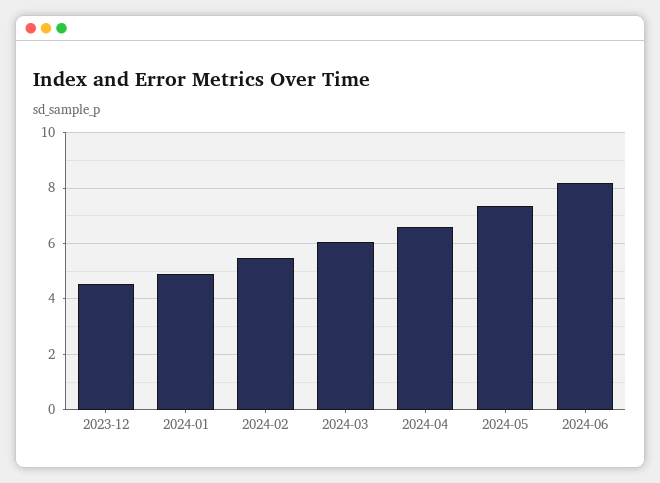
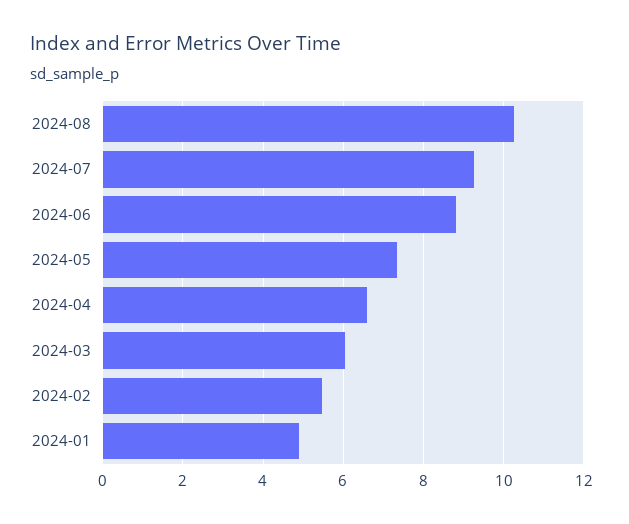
2023-12: 4.5 -> none
2024-06: 8.25 -> 8.8
2024-08: none -> 10.2
2024-07: none -> 9.2

